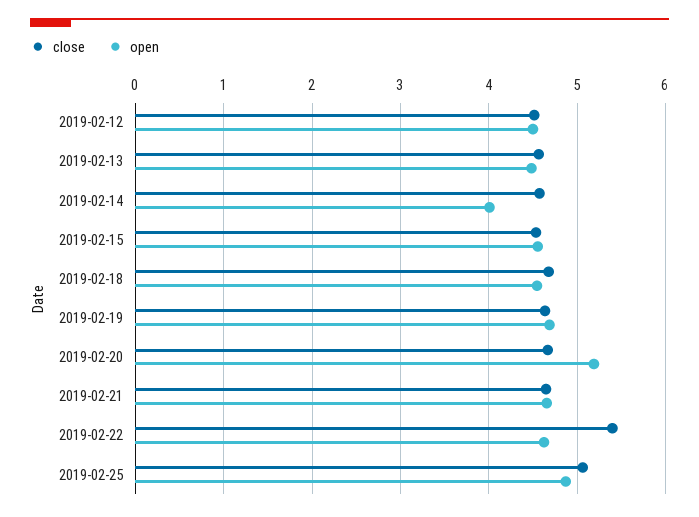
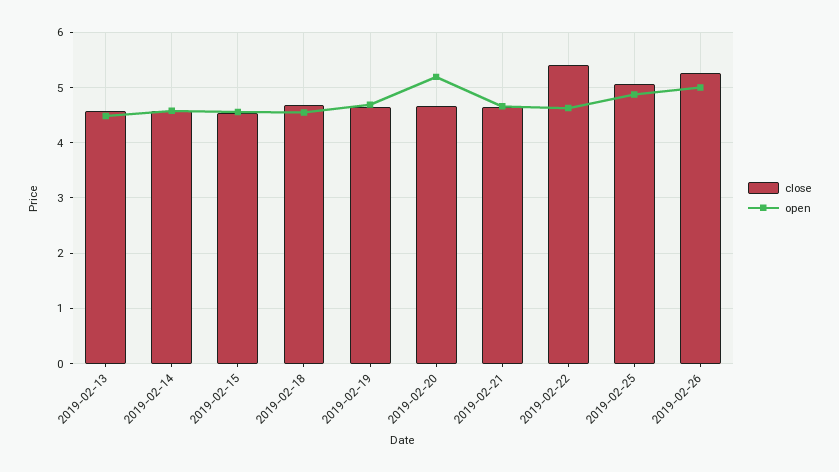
close, 2019-02-12: 4.5 -> none
open, 2019-02-12: 4.5 -> none
open, 2019-02-14: 4 -> 4.6
close, 2019-02-26: none -> 5.2
open, 2019-02-26: none -> 5

